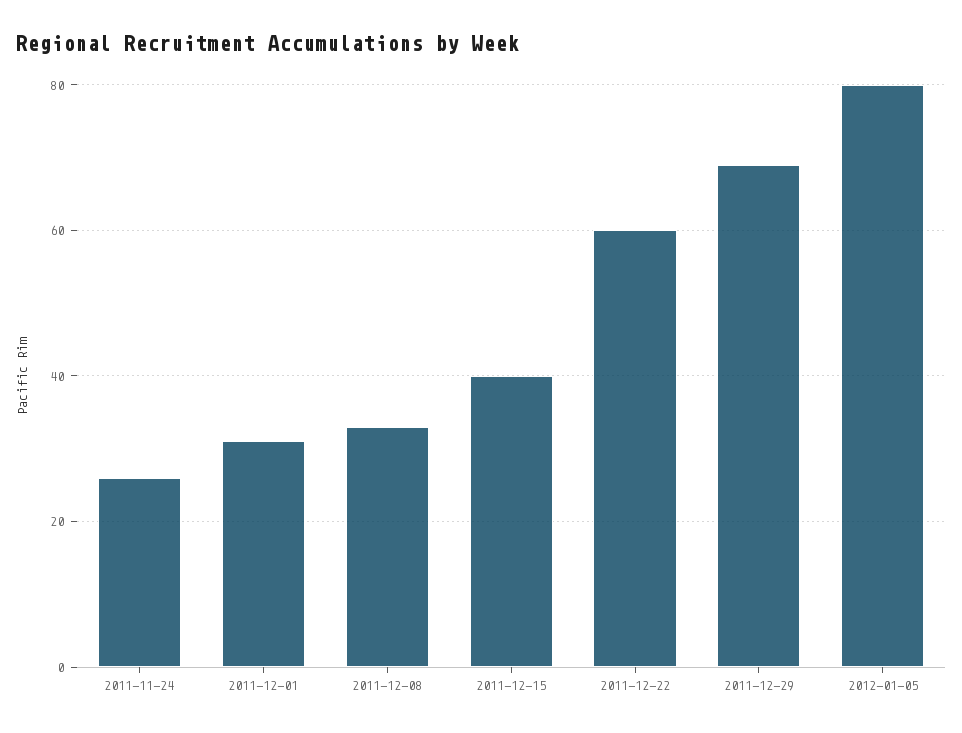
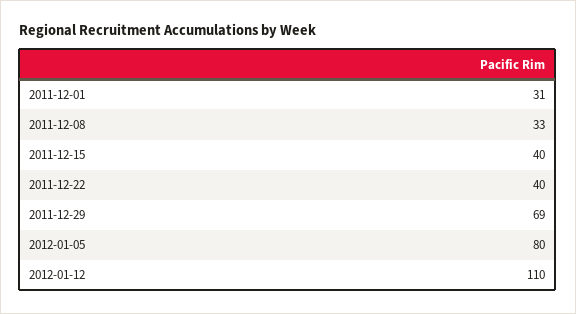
2011-11-24: 25 -> none
2011-12-22: 60 -> 40
2012-01-12: none -> 110

